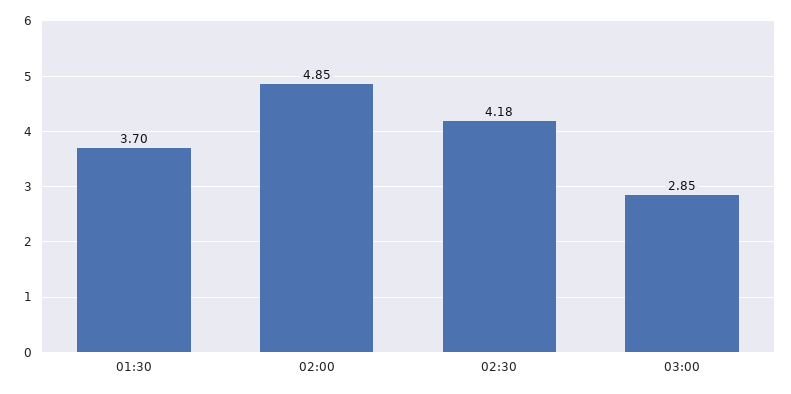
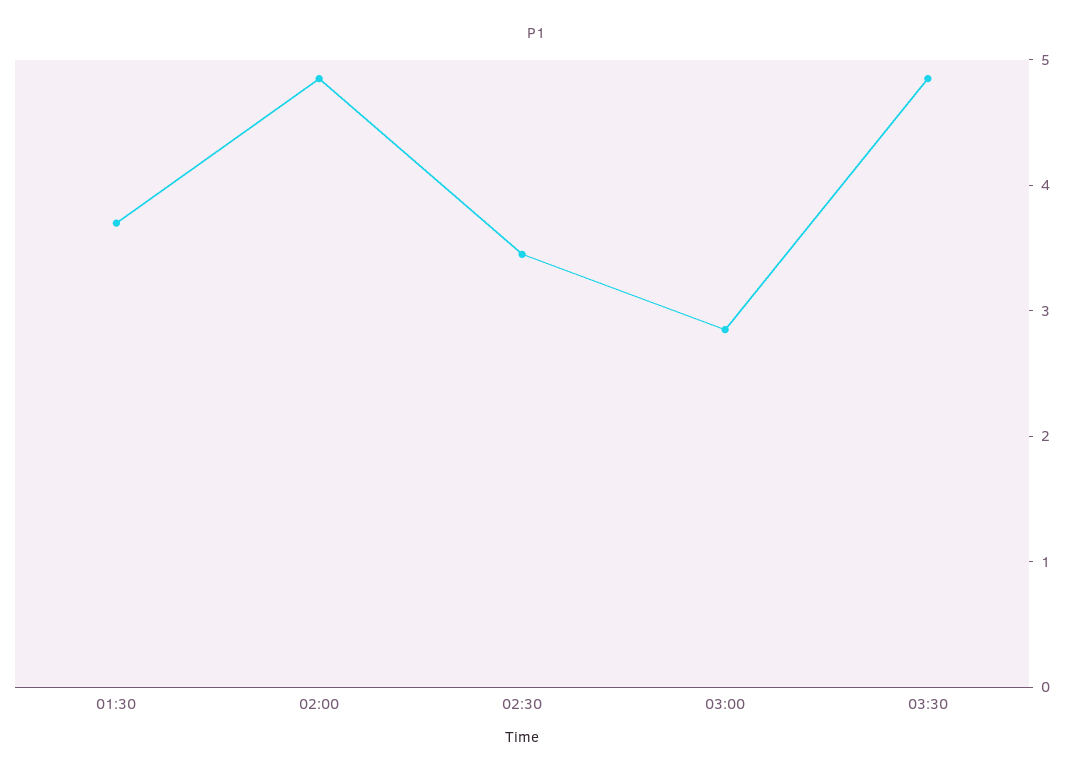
02:30: 4.18 -> 3.4
03:30: none -> 4.8

